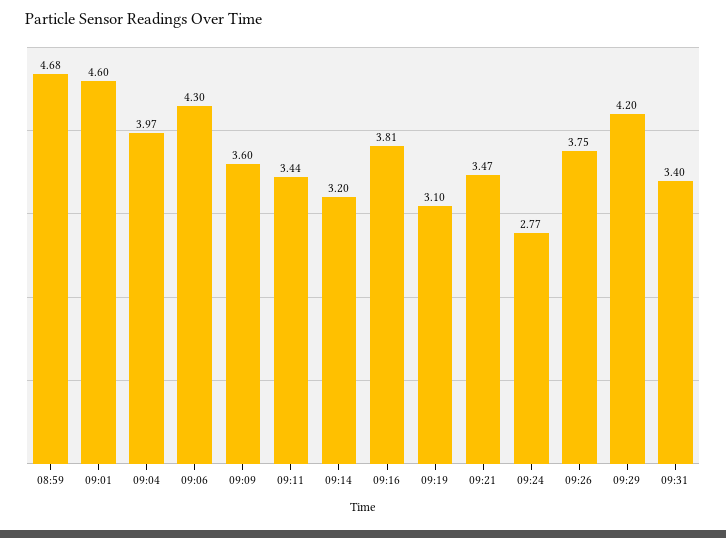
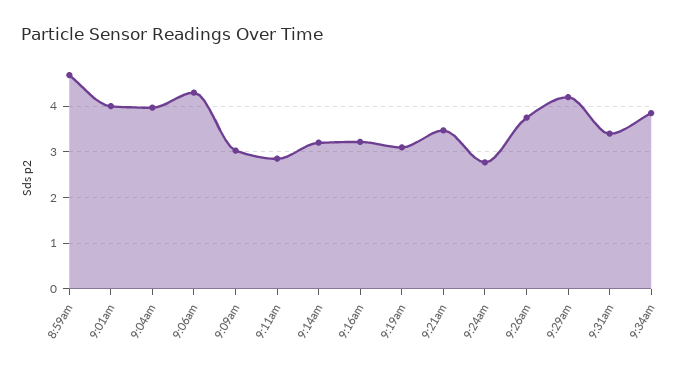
09:01: 4.6 -> 4
09:09: 3.6 -> 3
09:11: 3.44 -> 2.8
09:16: 3.81 -> 3.2
9:34am: none -> 3.8

